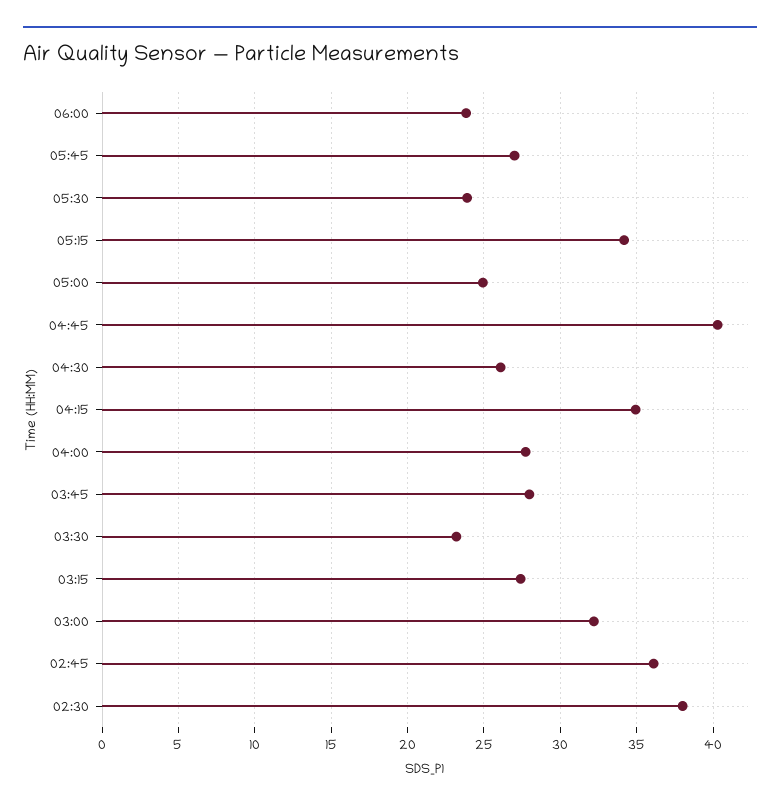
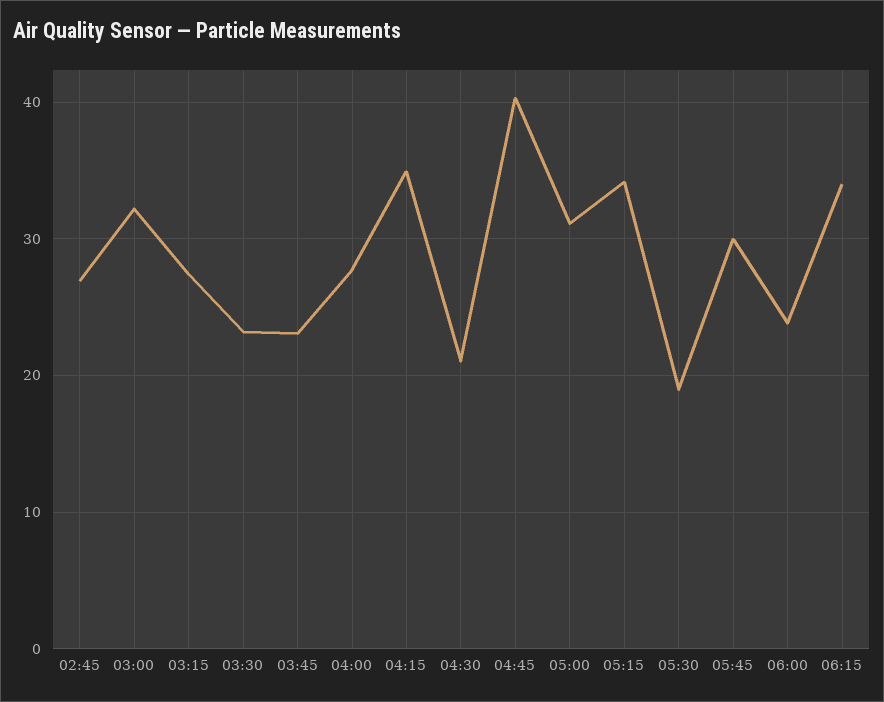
05:45: 27 -> 30
05:30: 24 -> 19
05:00: 25 -> 31
04:30: 26 -> 21
03:45: 28 -> 23
02:45: 36 -> 27
02:30: 38 -> none
06:15: none -> 34

